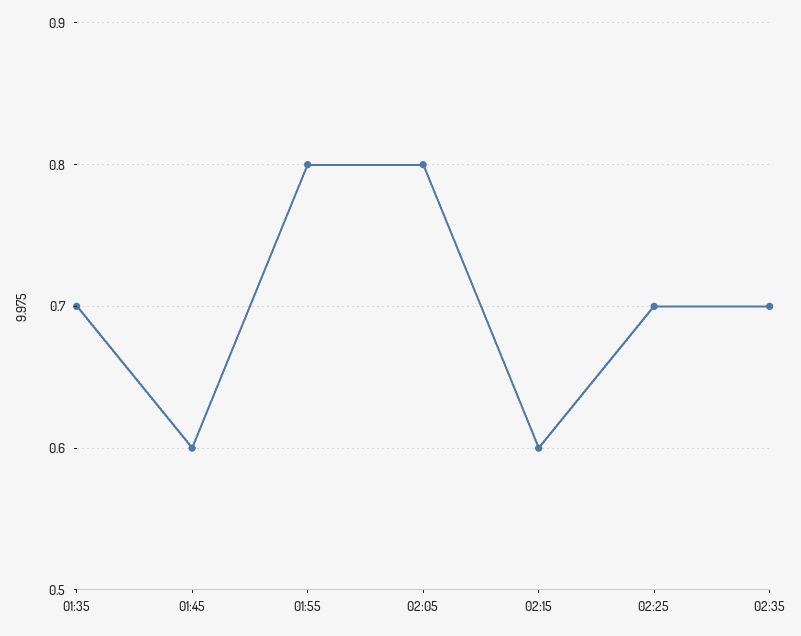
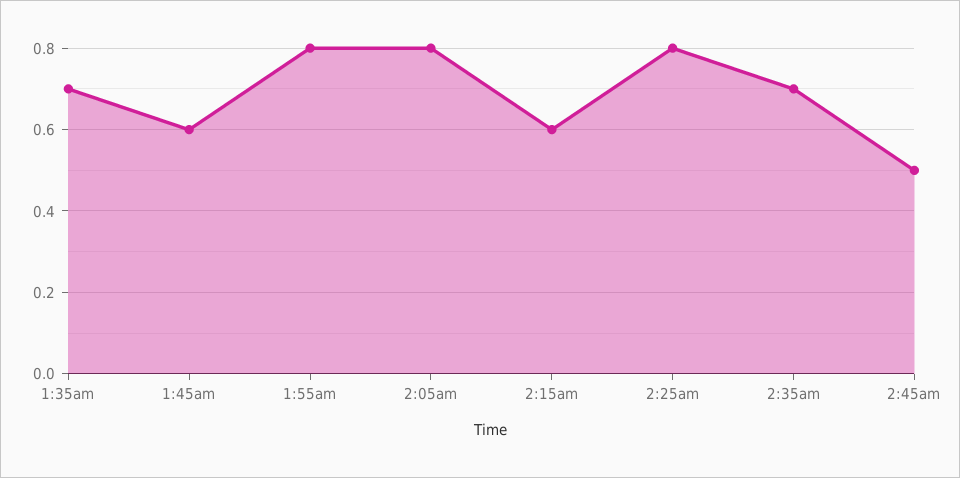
02:25: 0.7 -> 0.8
2:45am: none -> 0.5

